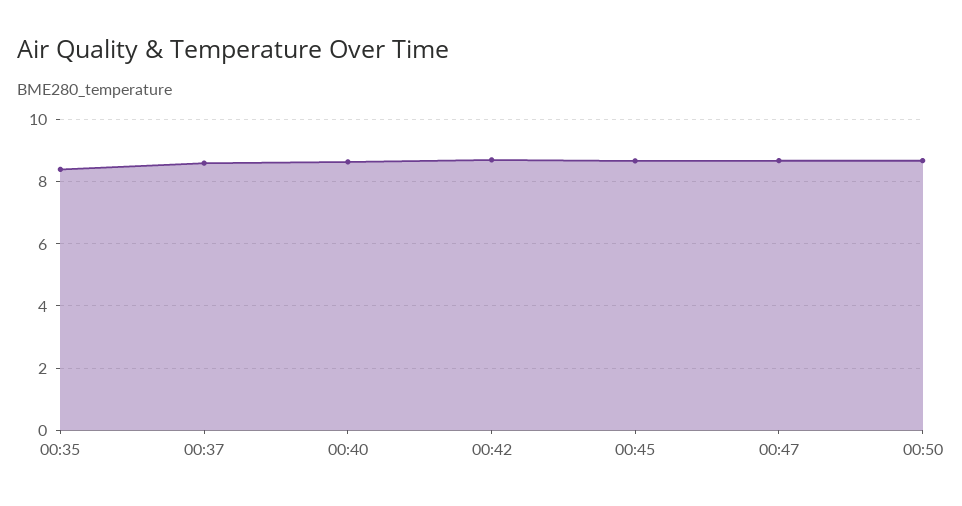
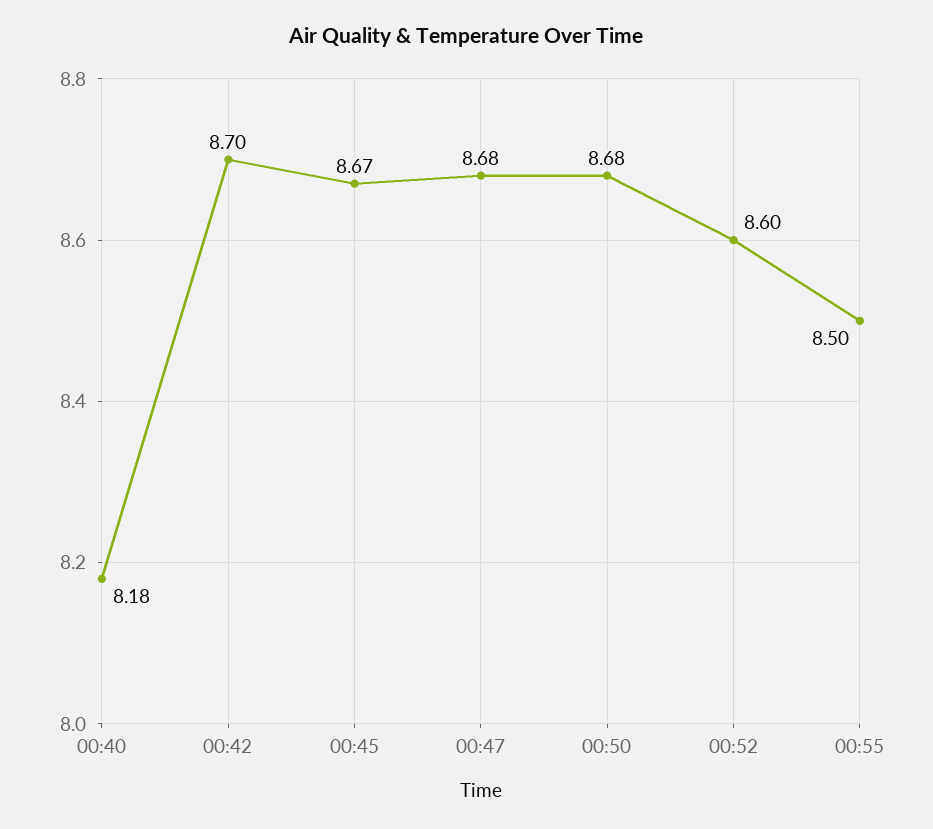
00:35: 8.4 -> none
00:37: 8.6 -> none
00:40: 8.6 -> 8.18
00:52: none -> 8.6
00:55: none -> 8.5

